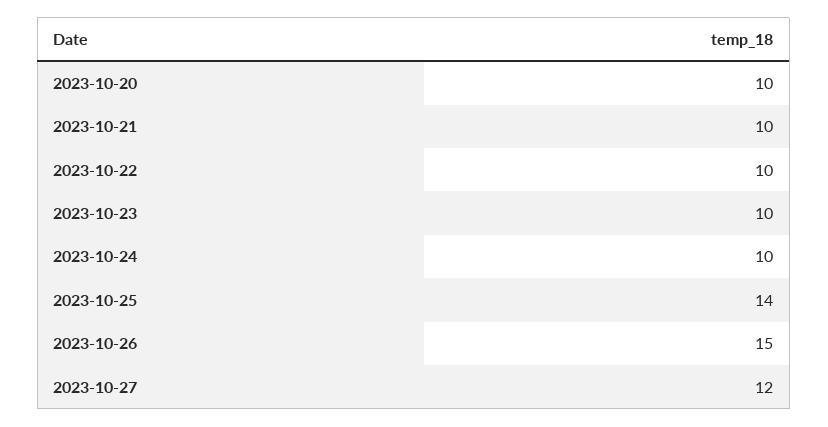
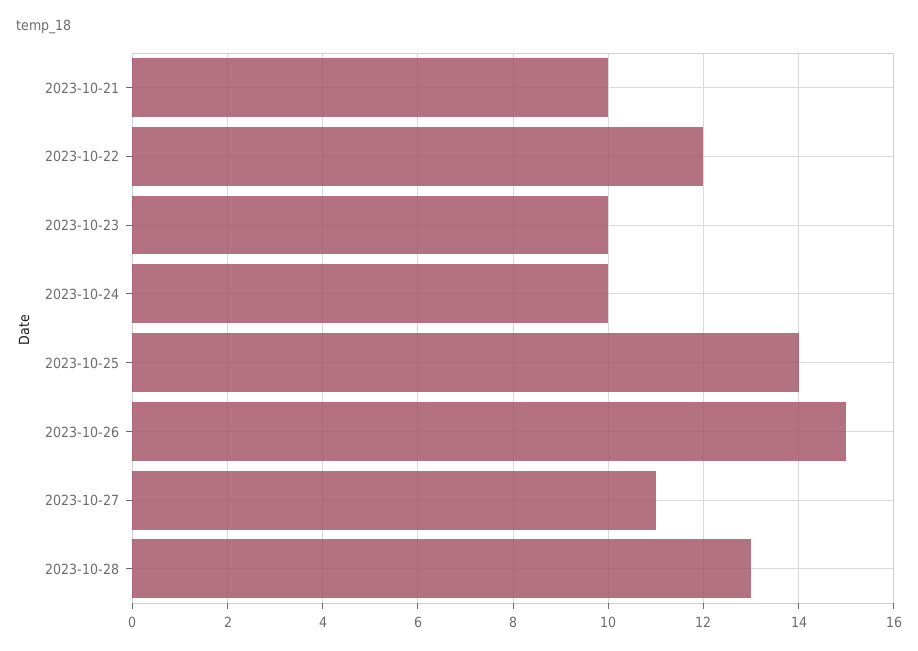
2023-10-20: 10 -> none
2023-10-22: 10 -> 12
2023-10-27: 12 -> 11
2023-10-28: none -> 13

